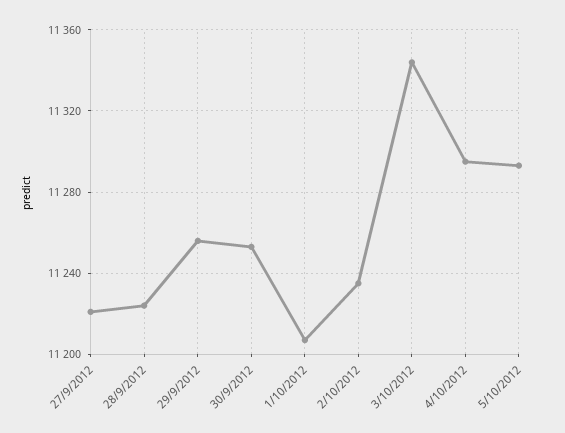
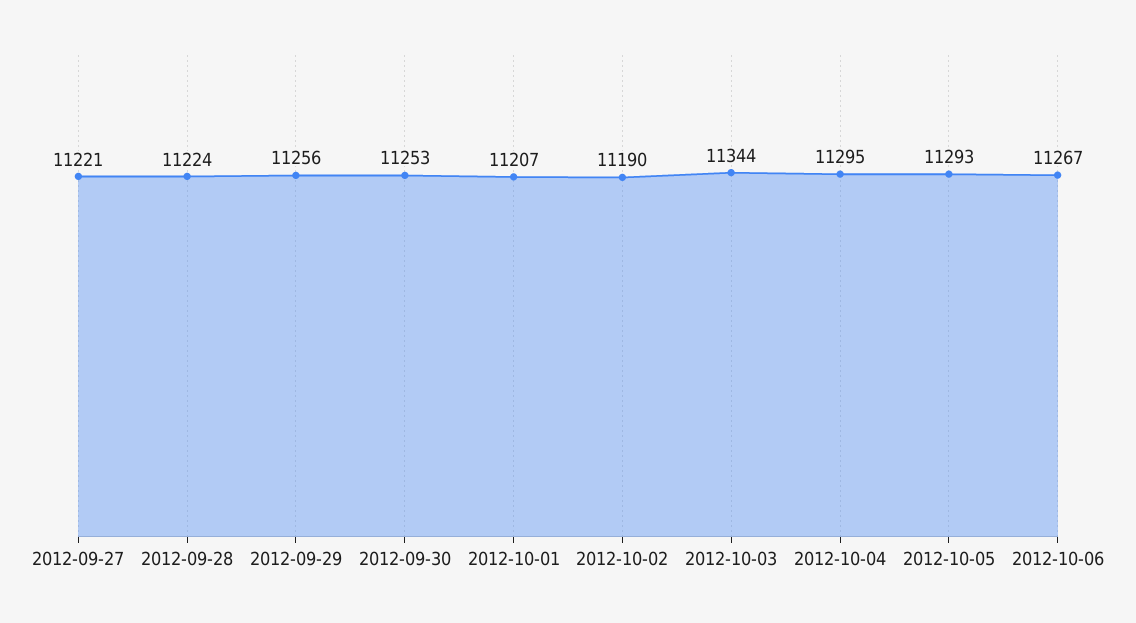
2/10/2012: 11235 -> 11190
2012-10-06: none -> 11267

